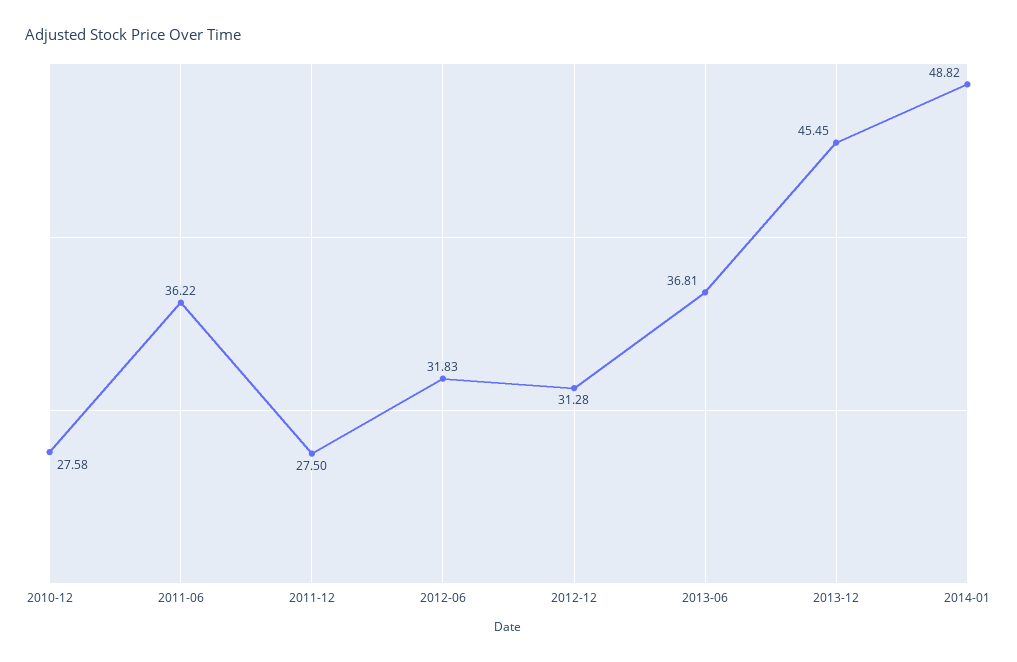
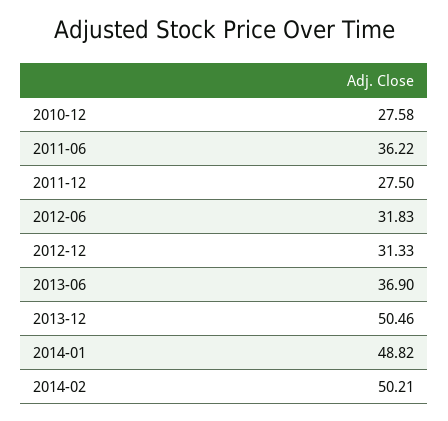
2012-12: 31.28 -> 31.33
2013-06: 36.81 -> 36.9
2013-12: 45.45 -> 50.46
2014-02: none -> 50.21

